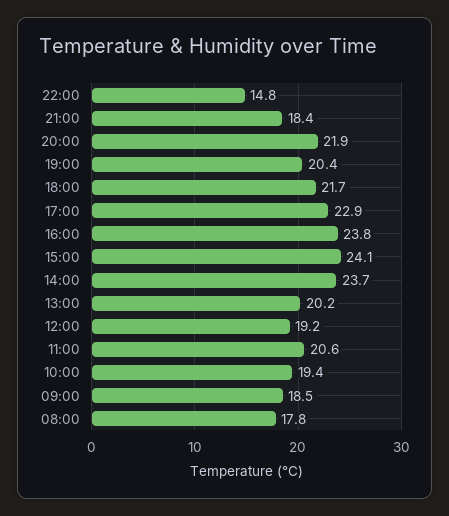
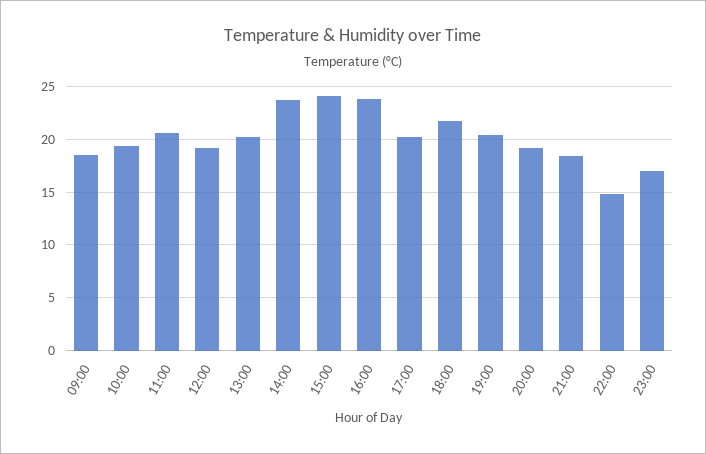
20:00: 21.9 -> 19
17:00: 22.9 -> 20
08:00: 17.8 -> none
23:00: none -> 17

